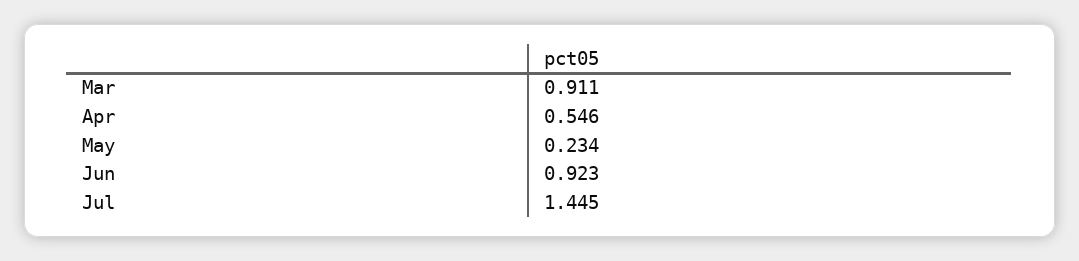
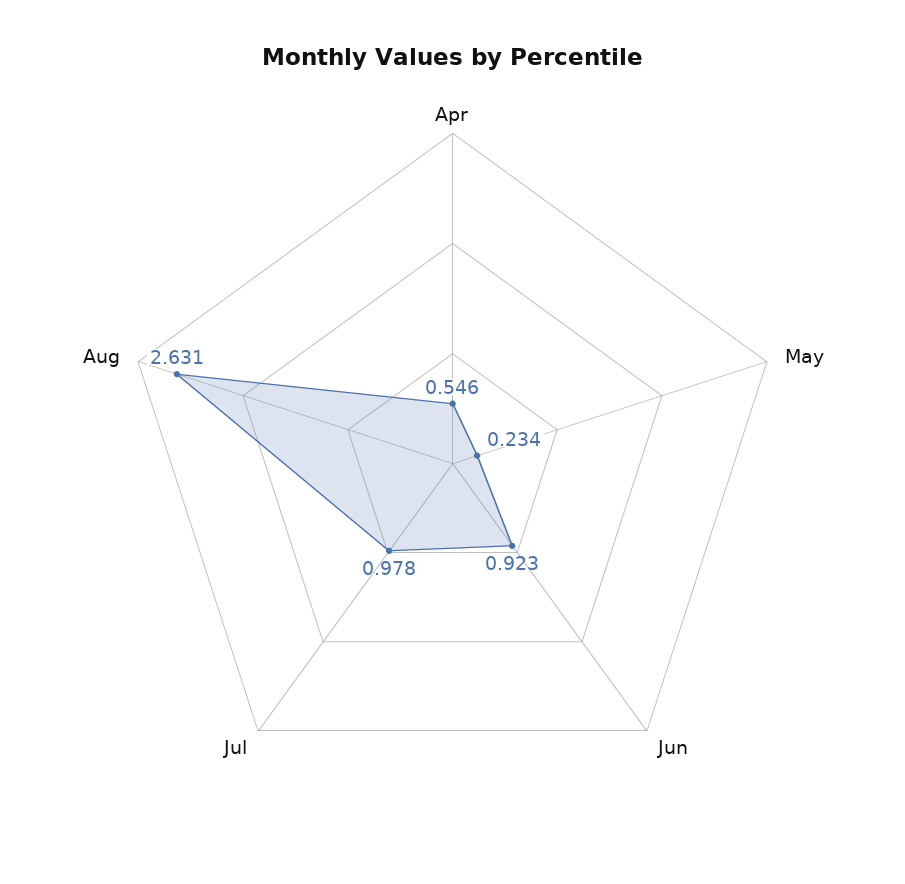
Mar: 0.911 -> none
Jul: 1.445 -> 0.978
Aug: none -> 2.631

